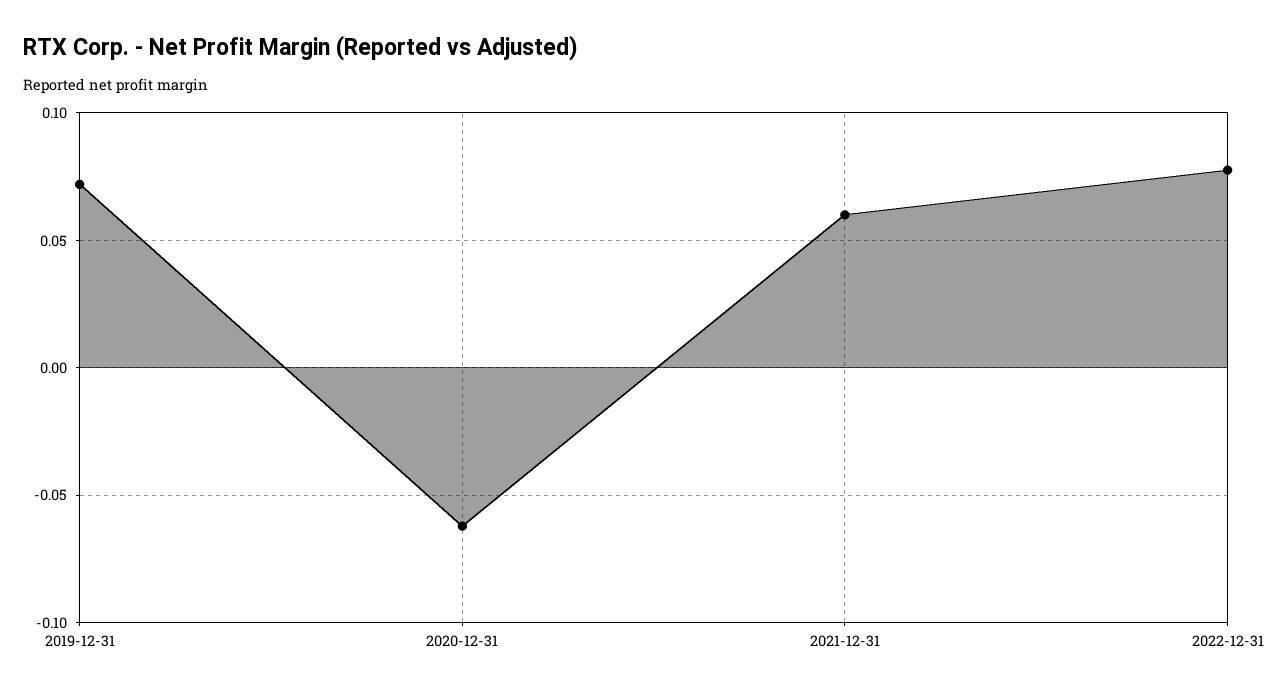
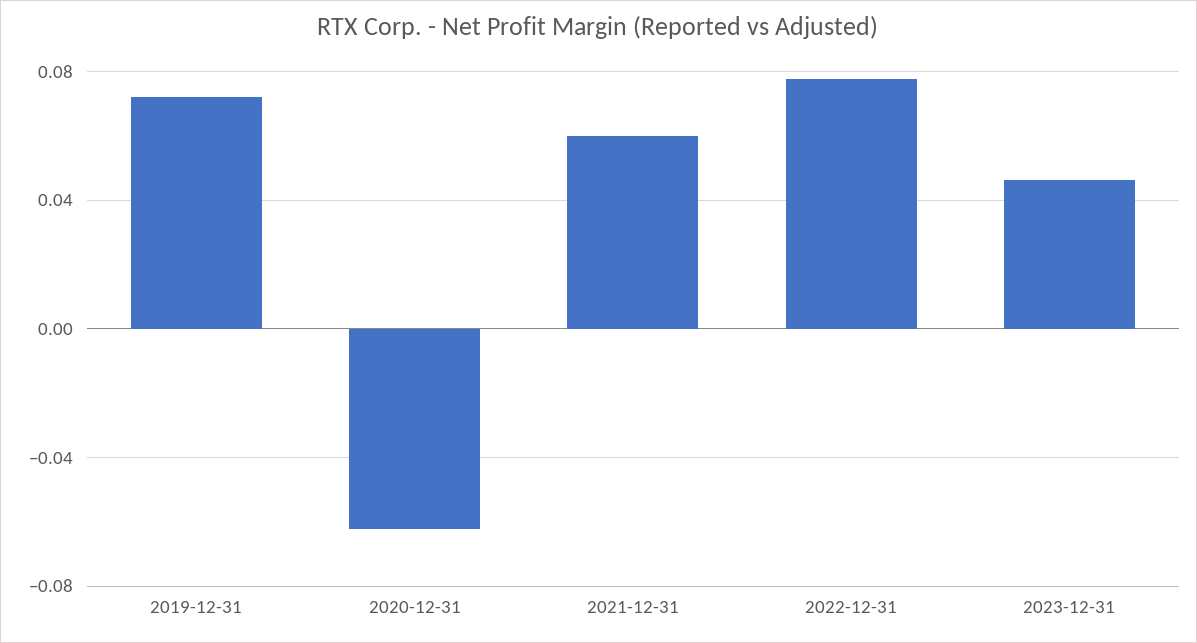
2023-12-31: none -> 0.045

